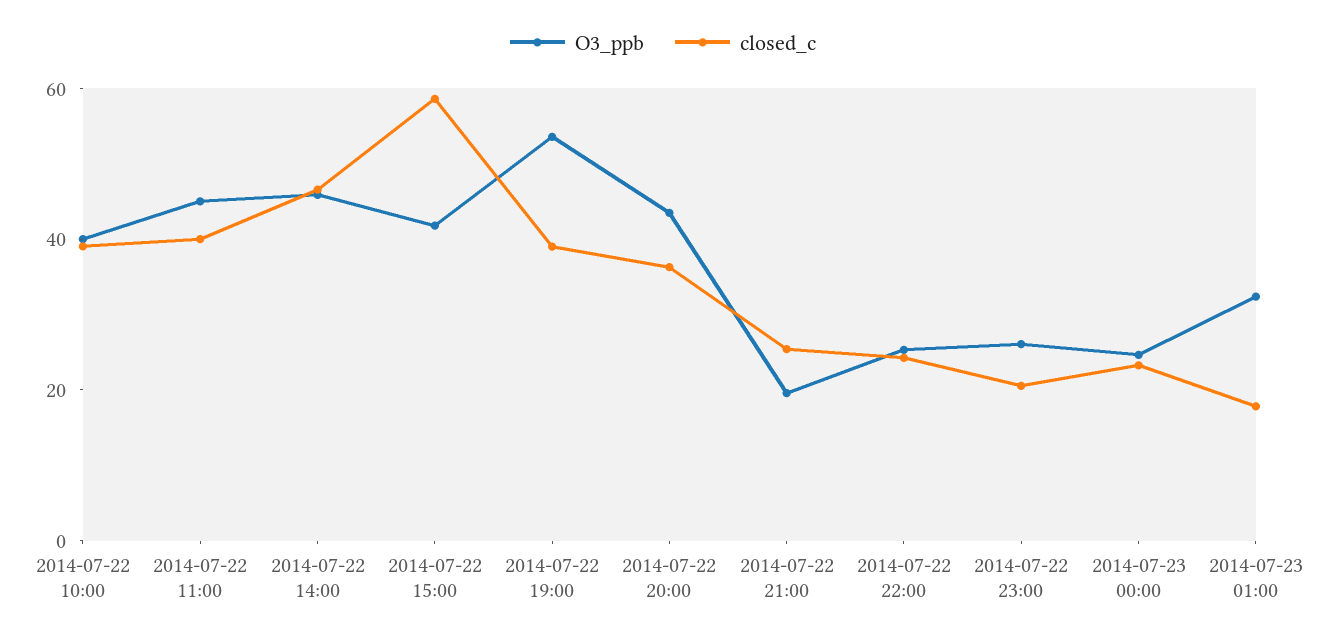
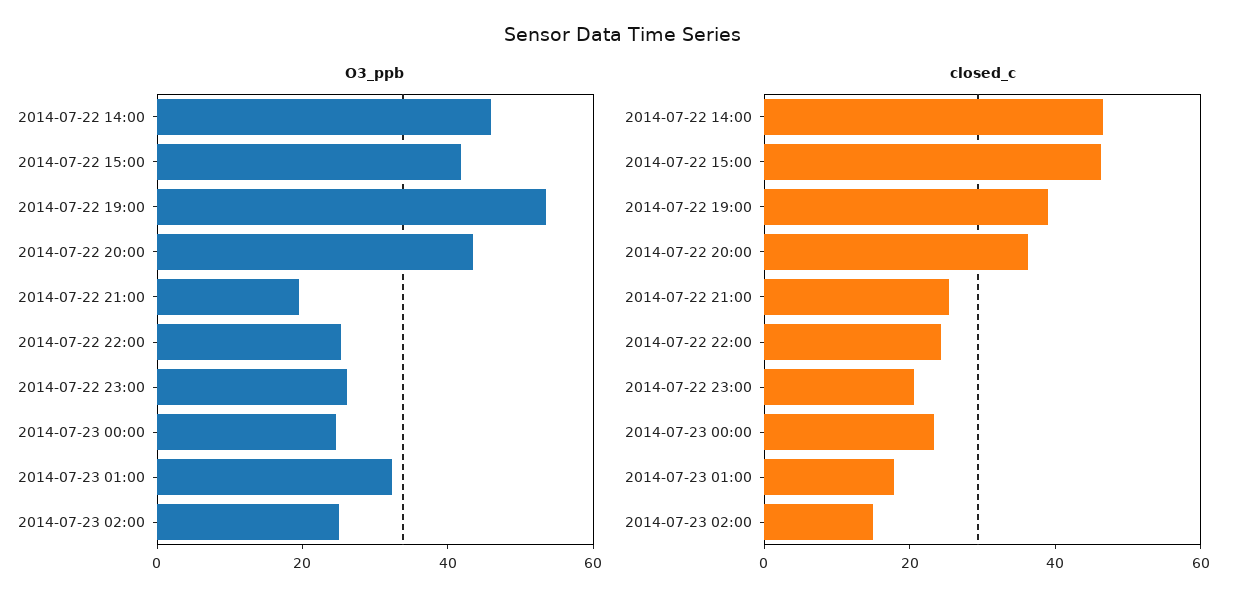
O3_ppb, 2014-07-22 10:00: 40 -> none
closed_c, 2014-07-22 10:00: 40 -> none
O3_ppb, 2014-07-22 11:00: 45 -> none
closed_c, 2014-07-22 11:00: 40 -> none
closed_c, 2014-07-22 15:00: 60 -> 45
O3_ppb, 2014-07-23 02:00: none -> 25
closed_c, 2014-07-23 02:00: none -> 15

